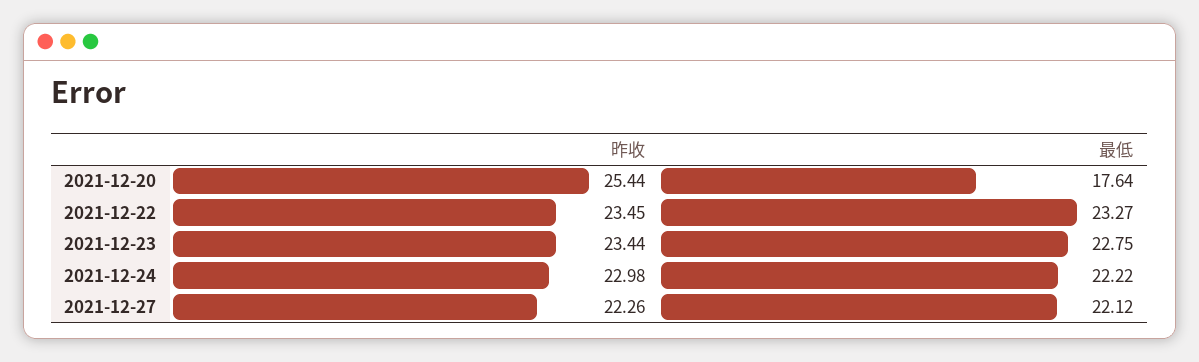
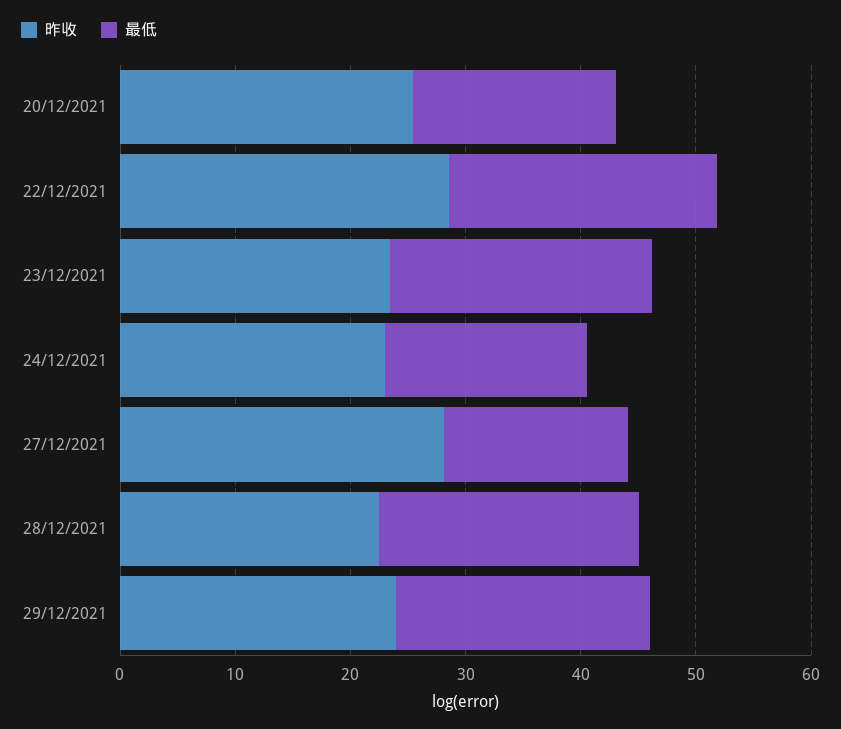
昨收, 2021-12-22: 23.45 -> 28
最低, 2021-12-24: 22.22 -> 18
昨收, 2021-12-27: 22.26 -> 28
最低, 2021-12-27: 22.12 -> 16
昨收, 28/12/2021: none -> 22
最低, 28/12/2021: none -> 22
昨收, 29/12/2021: none -> 24
最低, 29/12/2021: none -> 22

